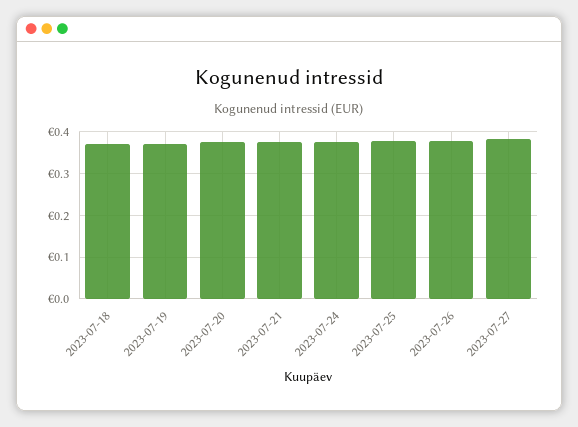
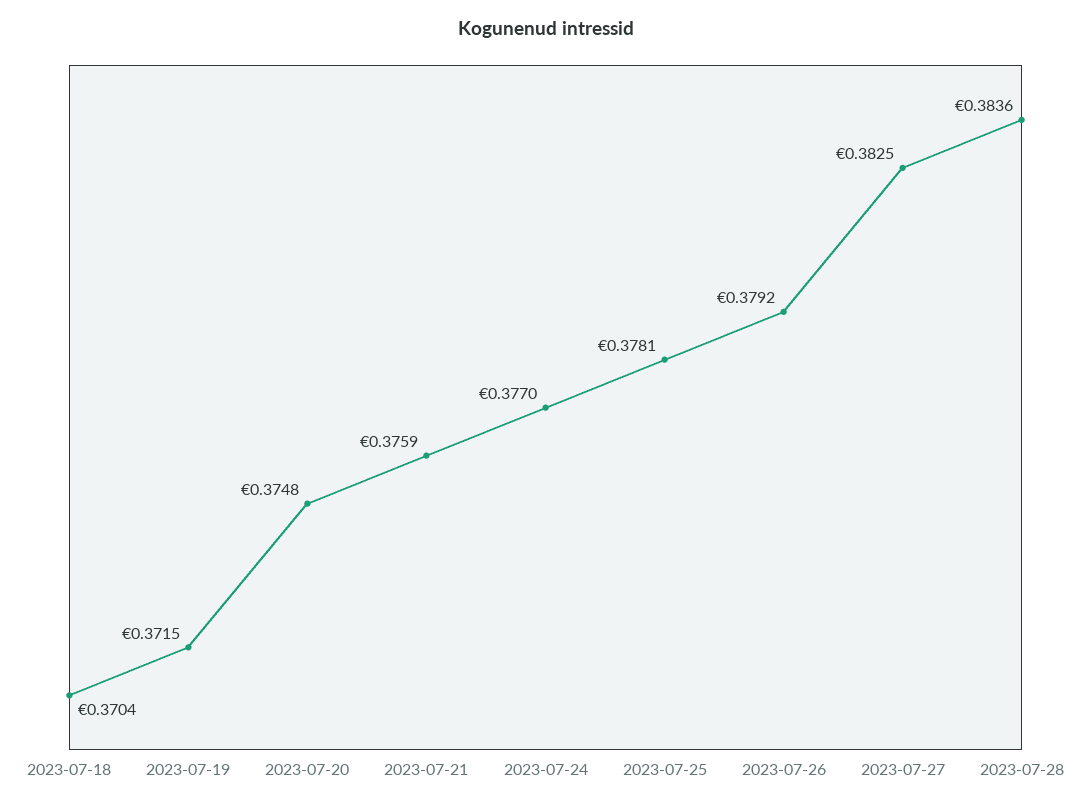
2023-07-28: none -> 0.3836

